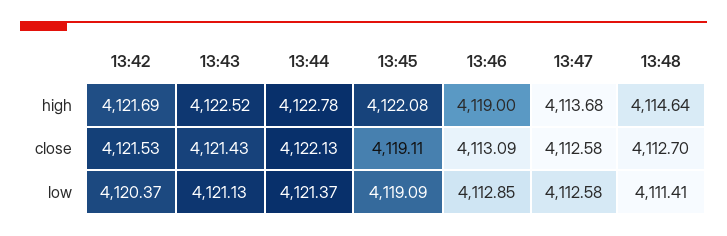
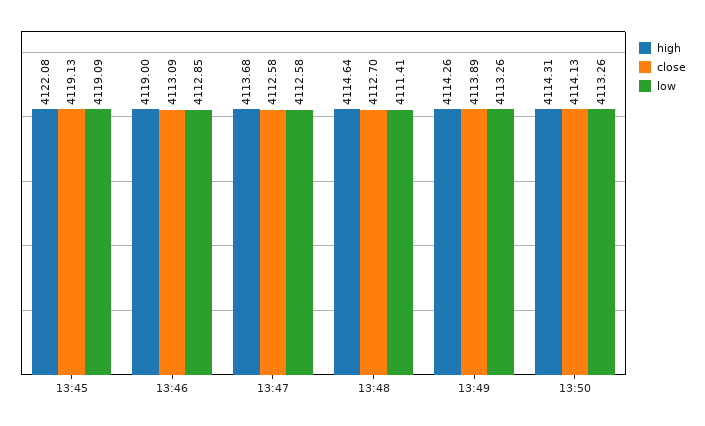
high, 13:42: 4121.69 -> none
high, 13:43: 4122.52 -> none
high, 13:44: 4122.78 -> none
close, 13:42: 4121.53 -> none
close, 13:43: 4121.43 -> none
close, 13:44: 4122.13 -> none
close, 13:45: 4119.11 -> 4119.13
low, 13:42: 4120.37 -> none
low, 13:43: 4121.13 -> none
low, 13:44: 4121.37 -> none
high, 13:49: none -> 4114.26
close, 13:49: none -> 4113.89
low, 13:49: none -> 4113.26
high, 13:50: none -> 4114.31
close, 13:50: none -> 4114.13
low, 13:50: none -> 4113.26

